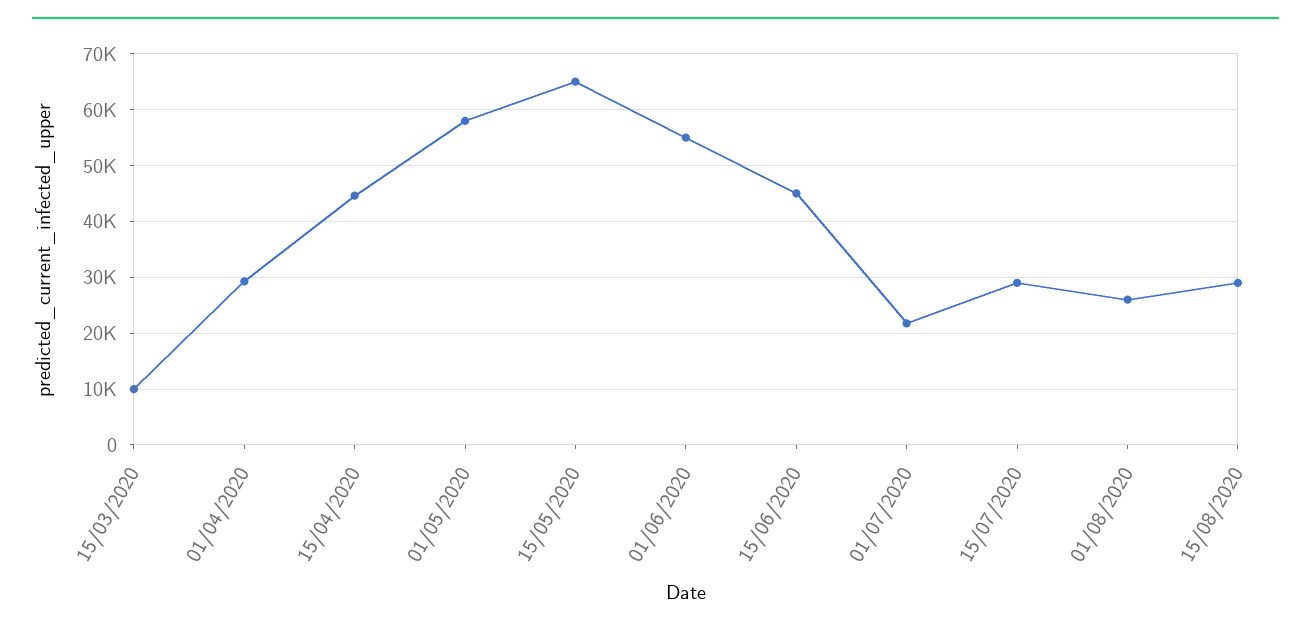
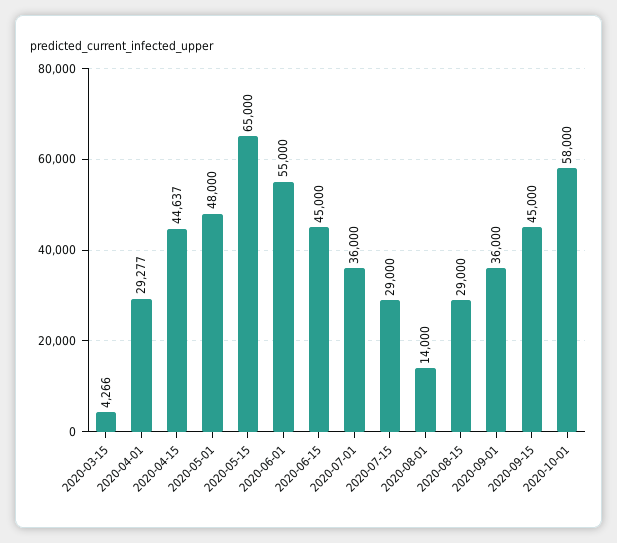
15/03/2020: 10000 -> 4266
01/05/2020: 58000 -> 48000
01/07/2020: 22000 -> 36000
01/08/2020: 26000 -> 14000
2020-09-01: none -> 36000
2020-09-15: none -> 45000
2020-10-01: none -> 58000

